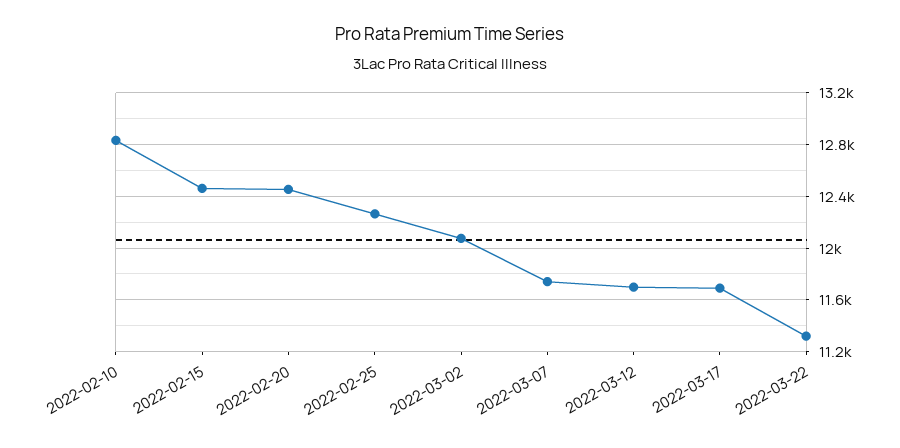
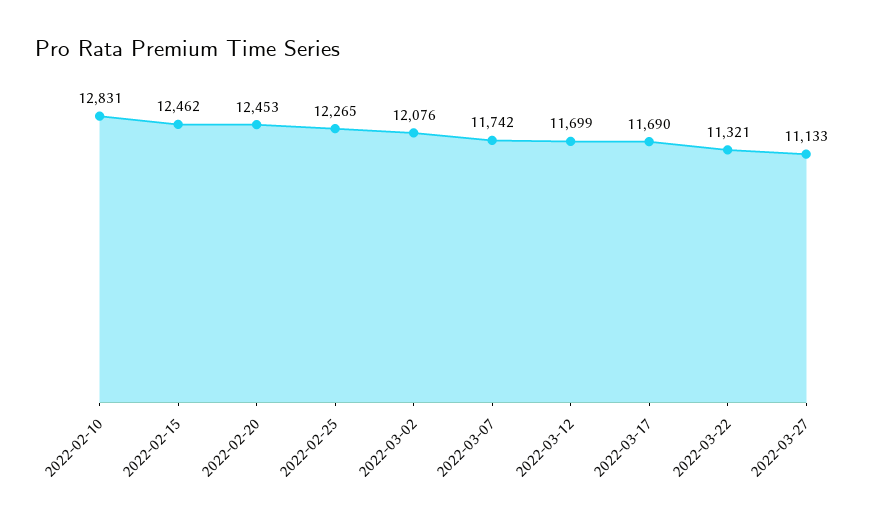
2022-03-27: none -> 11133

